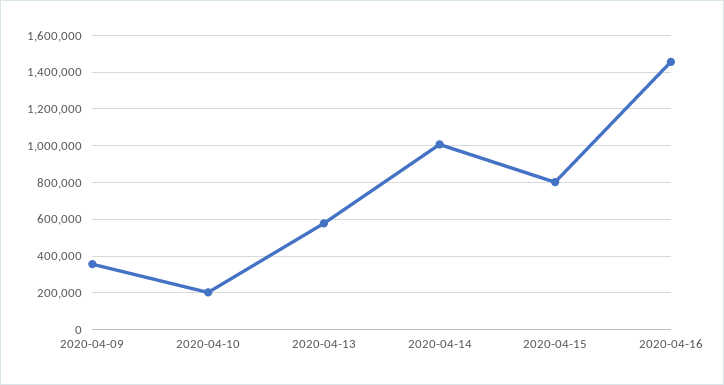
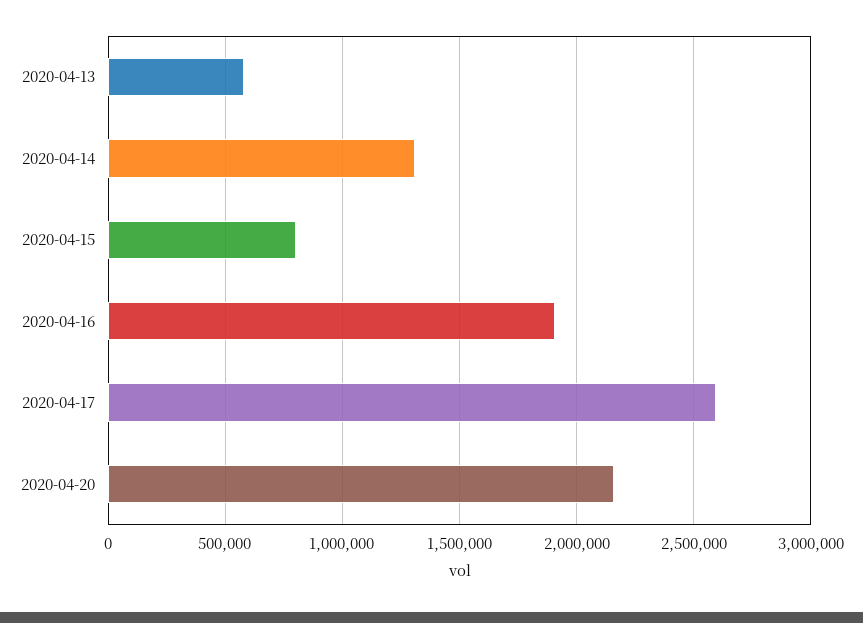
2020-04-09: 350000 -> none
2020-04-10: 200000 -> none
2020-04-14: 1000000 -> 1300000
2020-04-16: 1450000 -> 1900000
2020-04-17: none -> 2600000
2020-04-20: none -> 2150000

